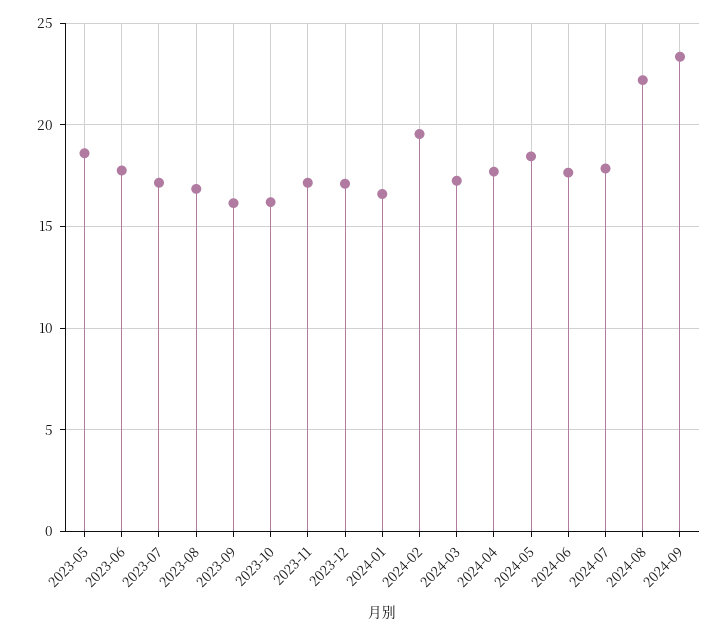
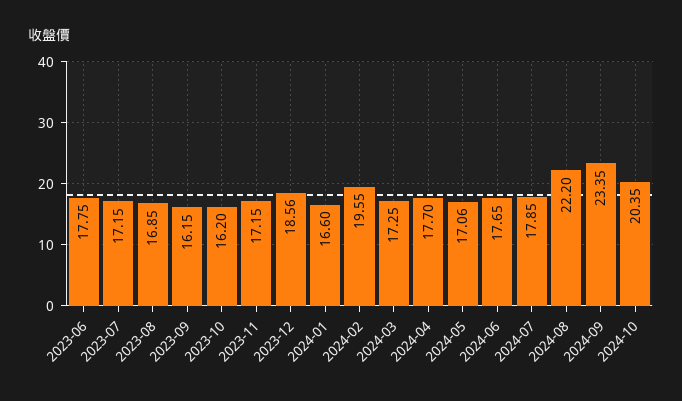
2023-05: 18.5 -> none
2023-12: 17 -> 18.56
2024-05: 18.5 -> 17.06
2024-10: none -> 20.35

